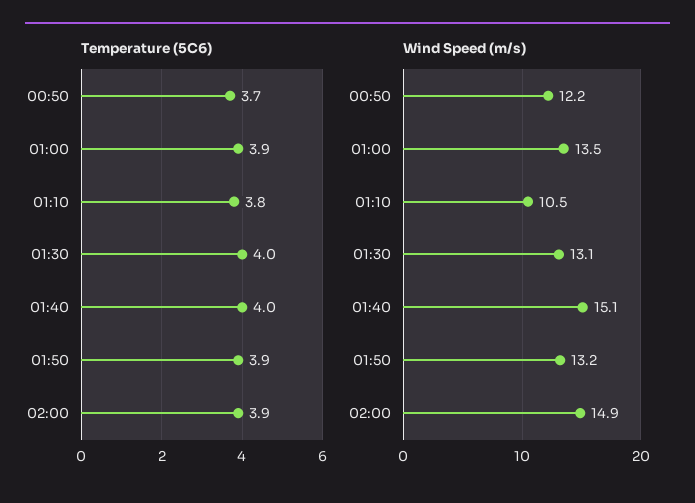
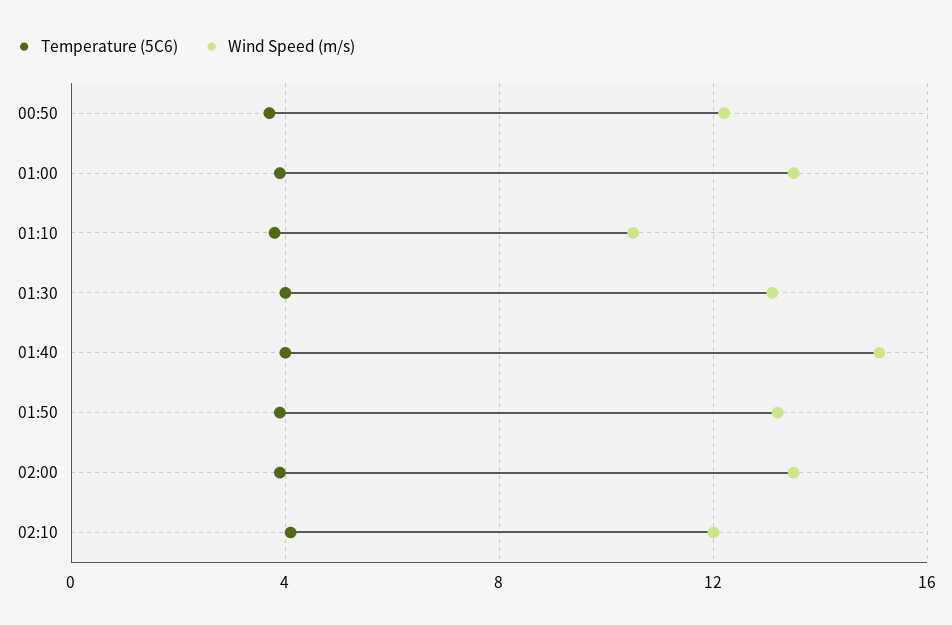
Wind Speed (m/s), 02:00: 14.9 -> 13.5
Temperature (5C6), 02:10: none -> 4
Wind Speed (m/s), 02:10: none -> 12

